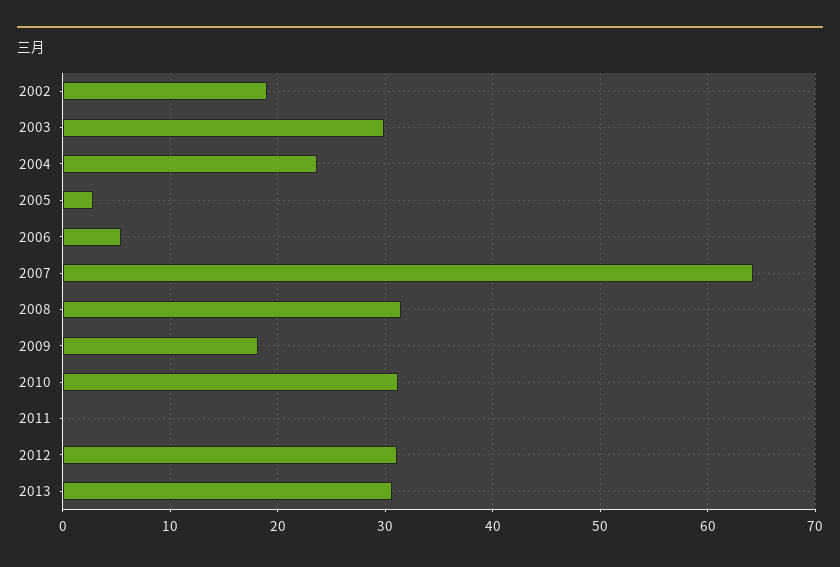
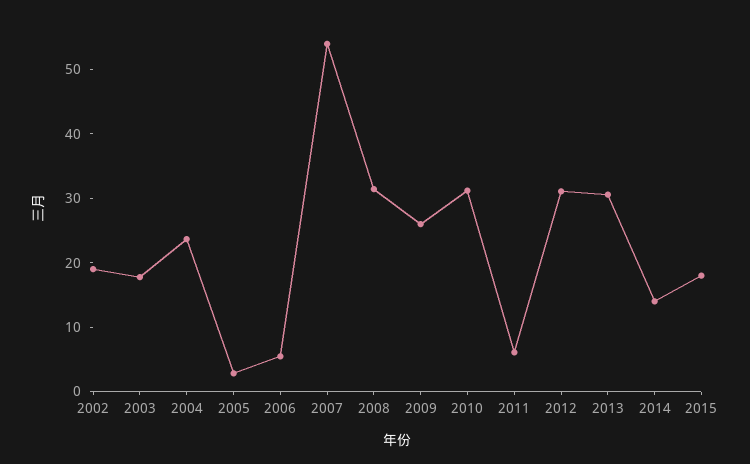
2003: 30 -> 18
2007: 64 -> 54
2009: 18 -> 26
2011: 0 -> 6
2014: none -> 14
2015: none -> 18

